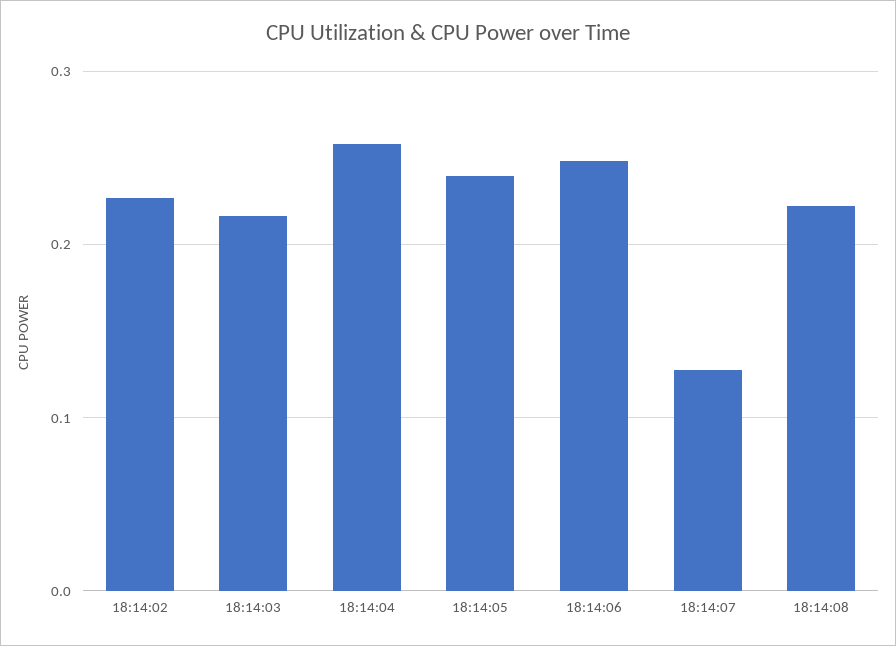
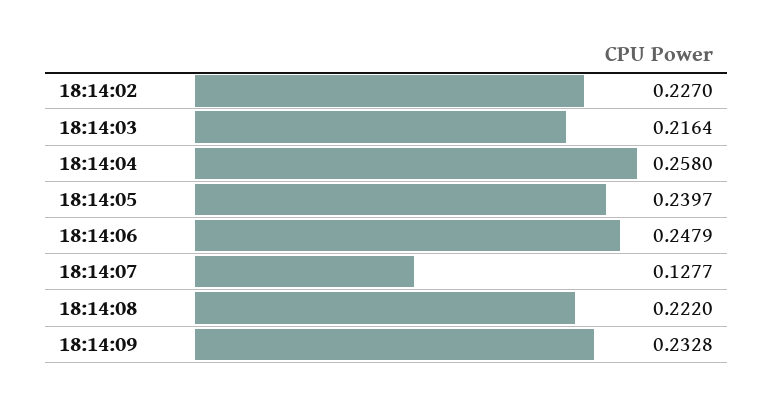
18:14:09: none -> 0.2328

